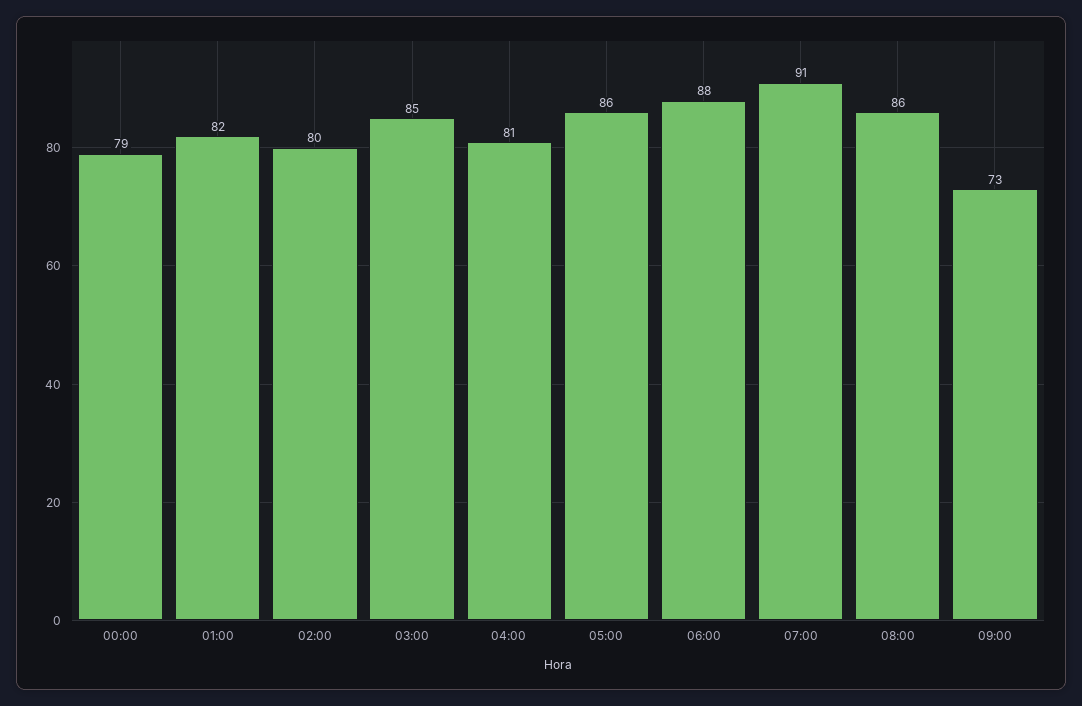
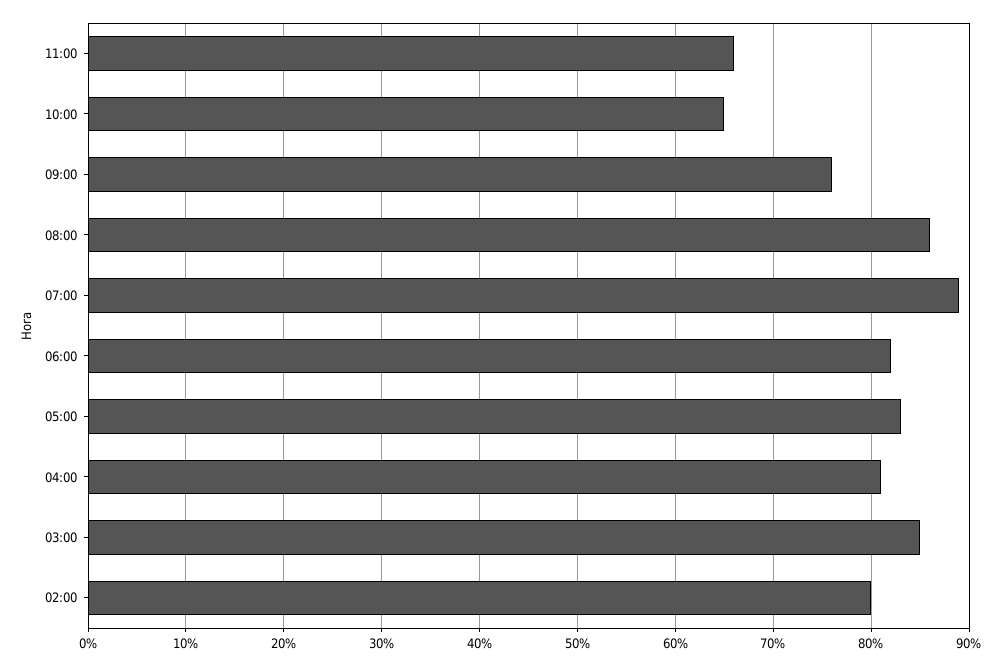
00:00: 79 -> none
01:00: 82 -> none
05:00: 86 -> 83
06:00: 88 -> 82
07:00: 91 -> 89
09:00: 73 -> 76
11:00: none -> 66
10:00: none -> 65

